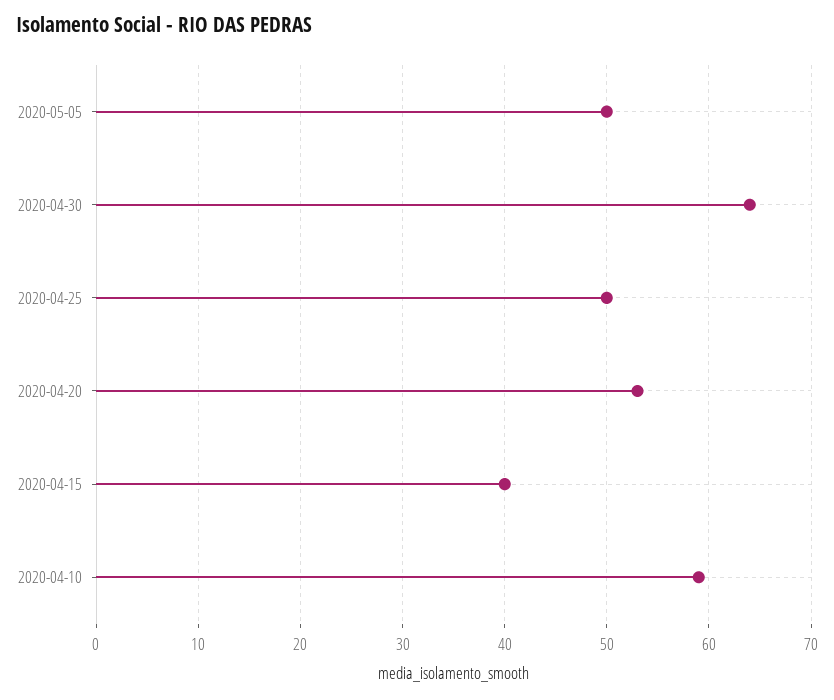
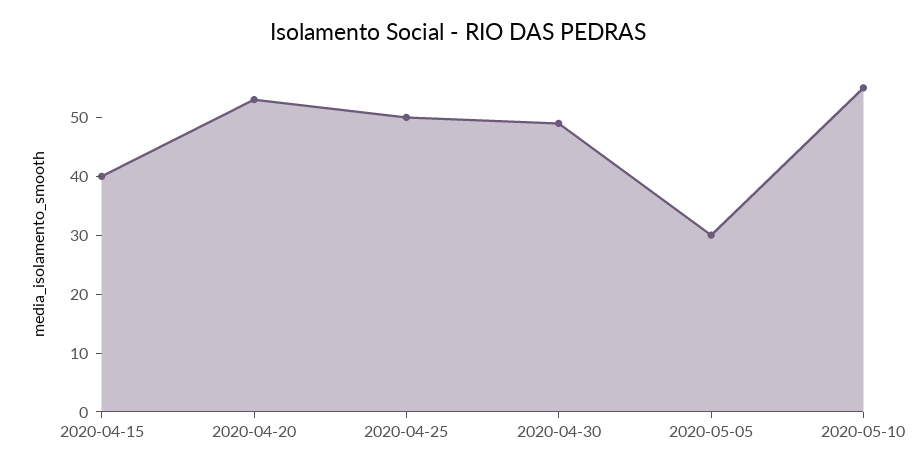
2020-05-05: 50 -> 30
2020-04-30: 64 -> 50
2020-04-10: 59 -> none
2020-05-10: none -> 55

